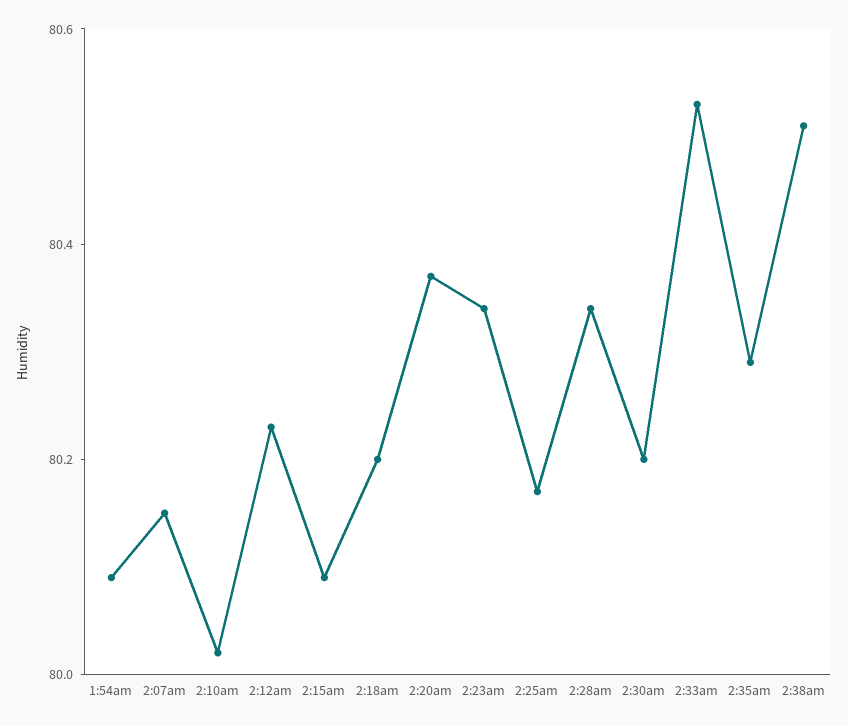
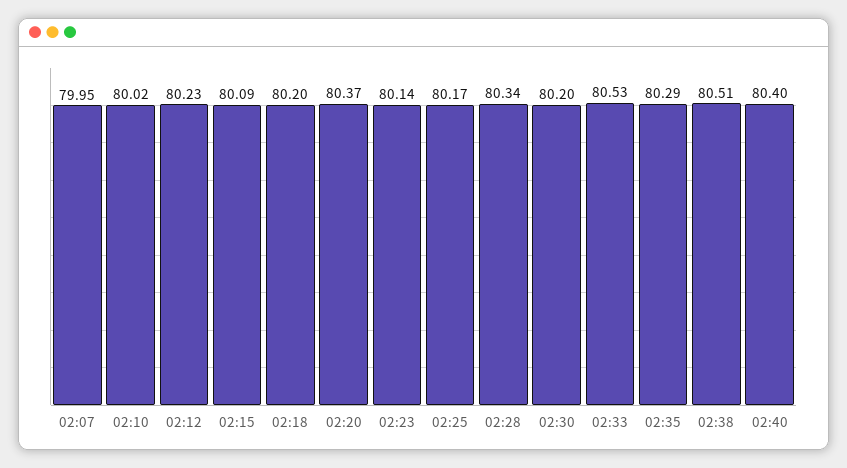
1:54am: 80.1 -> none
2:07am: 80.15 -> 79.95
2:23am: 80.35 -> 80.14
02:40: none -> 80.4

